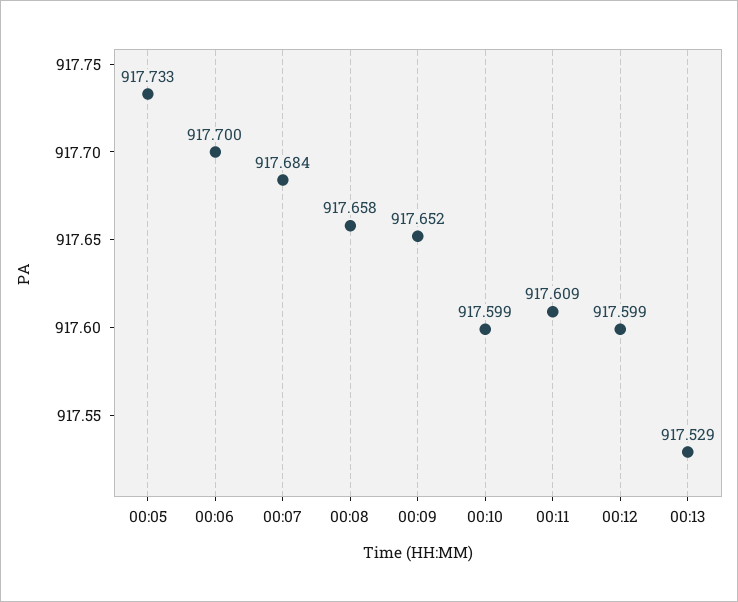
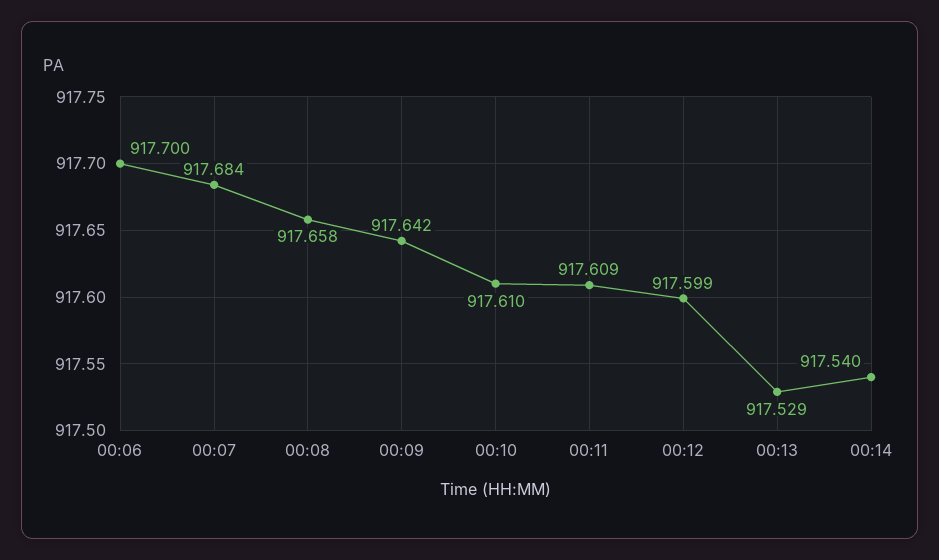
00:05: 917.733 -> none
00:09: 917.652 -> 917.642
00:10: 917.599 -> 917.61
00:14: none -> 917.54

